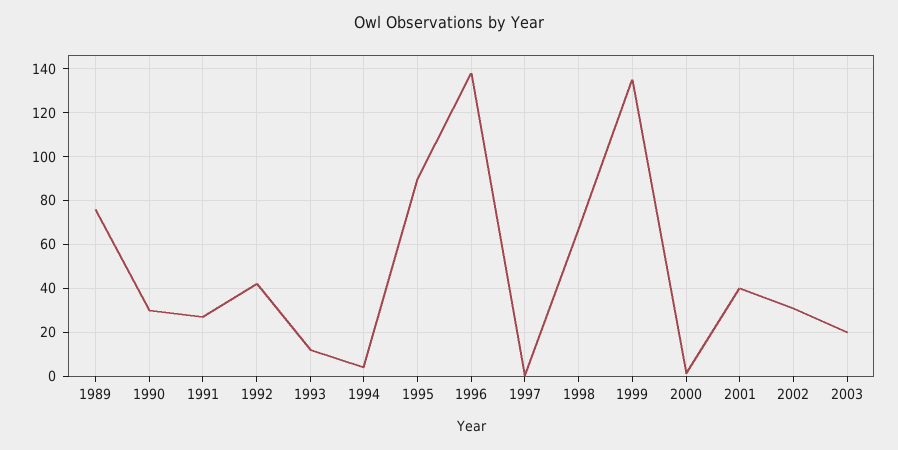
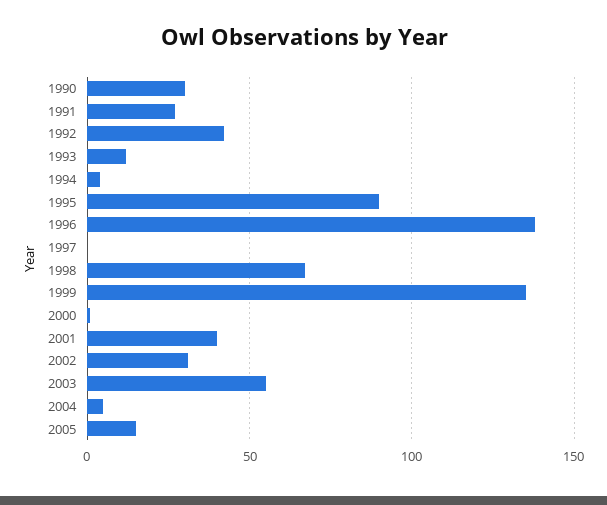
1989: 75 -> none
2003: 20 -> 55
2004: none -> 5
2005: none -> 15

